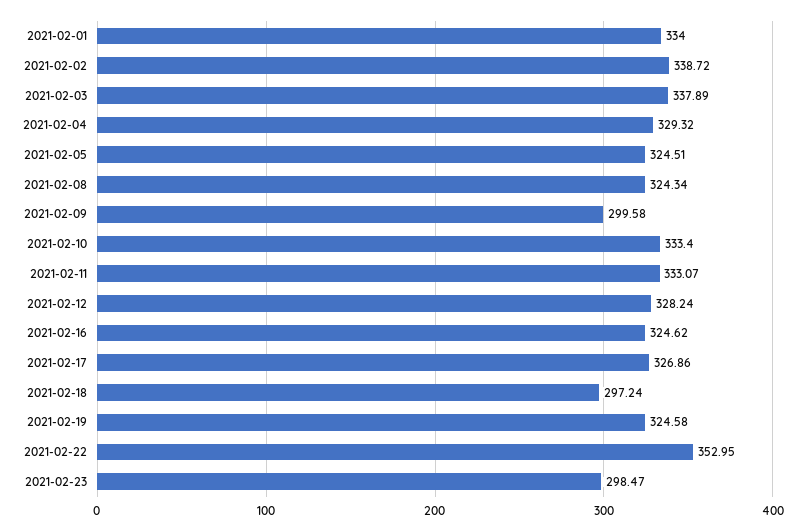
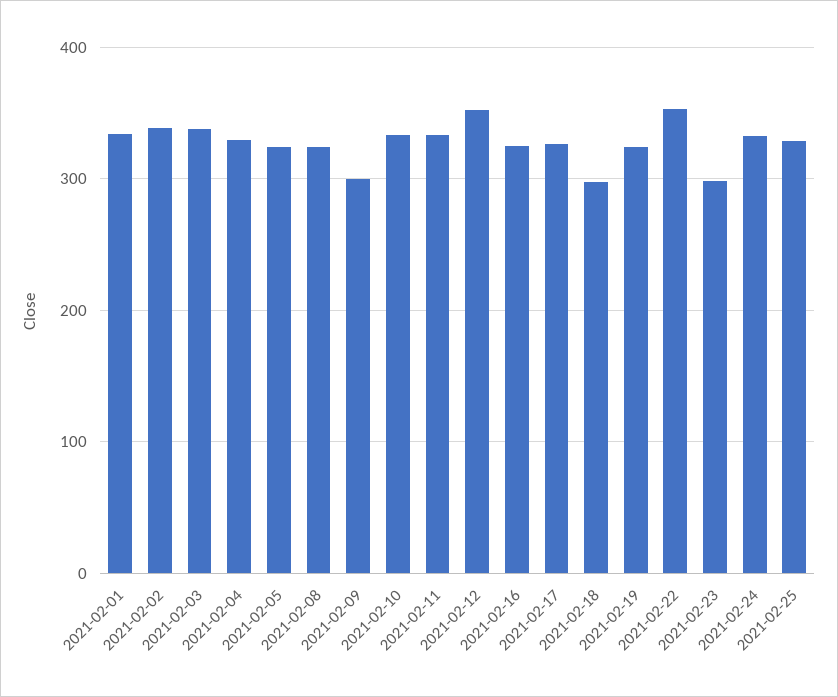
2021-02-12: 328.24 -> 350
2021-02-24: none -> 330
2021-02-25: none -> 330

